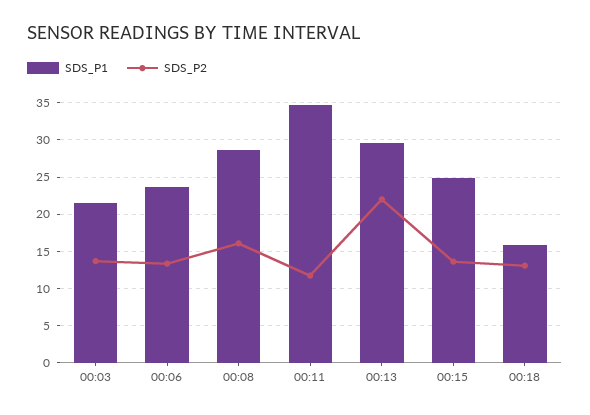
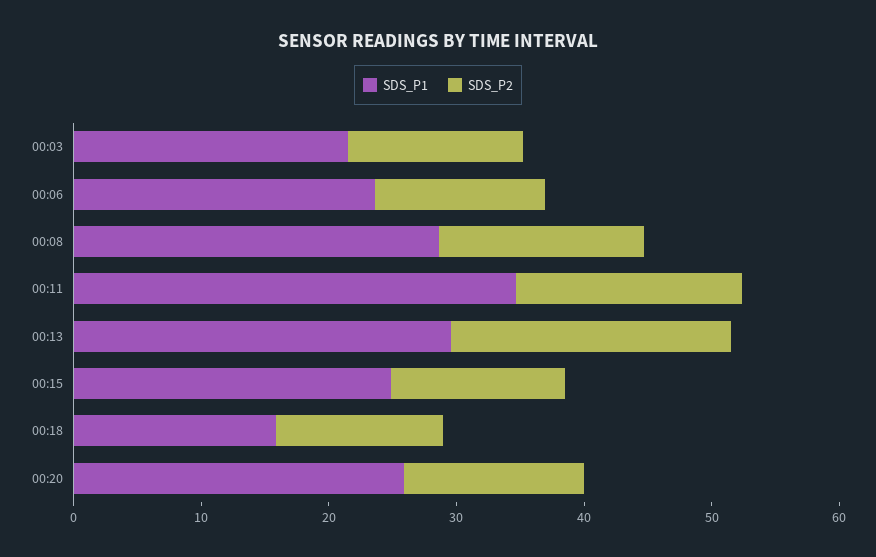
SDS_P2, 00:11: 12 -> 18
SDS_P1, 00:20: none -> 26
SDS_P2, 00:20: none -> 14

